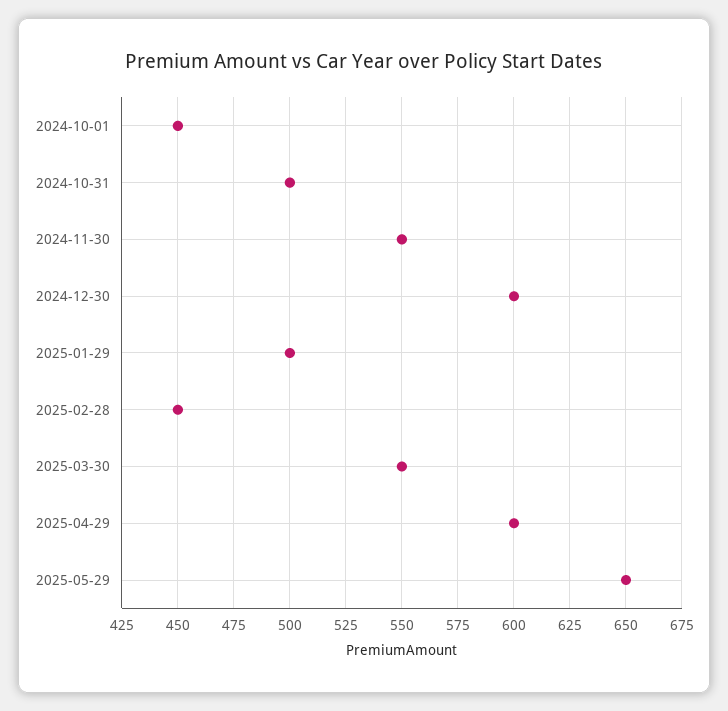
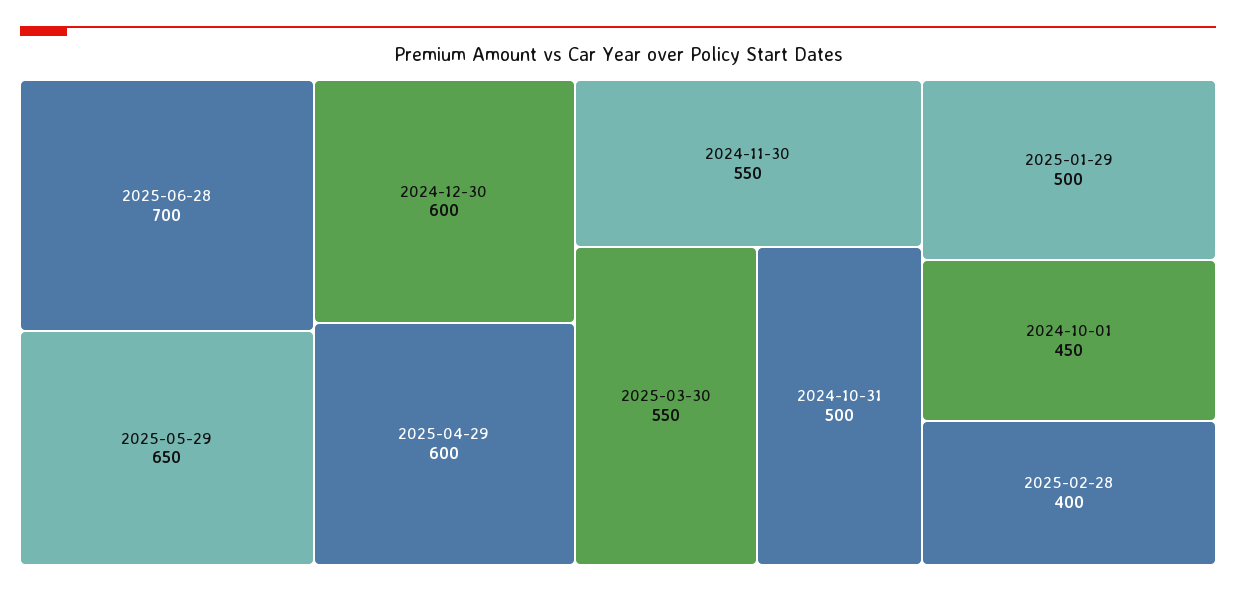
2025-02-28: 450 -> 400
2025-06-28: none -> 700

